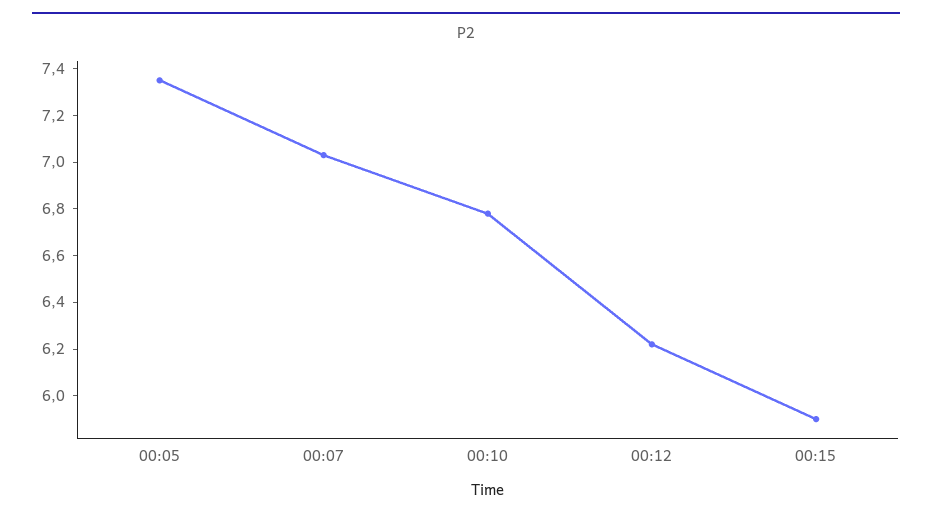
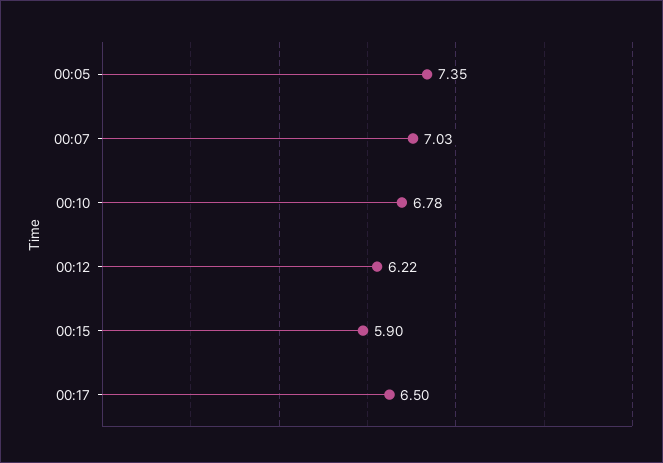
00:17: none -> 6.5

